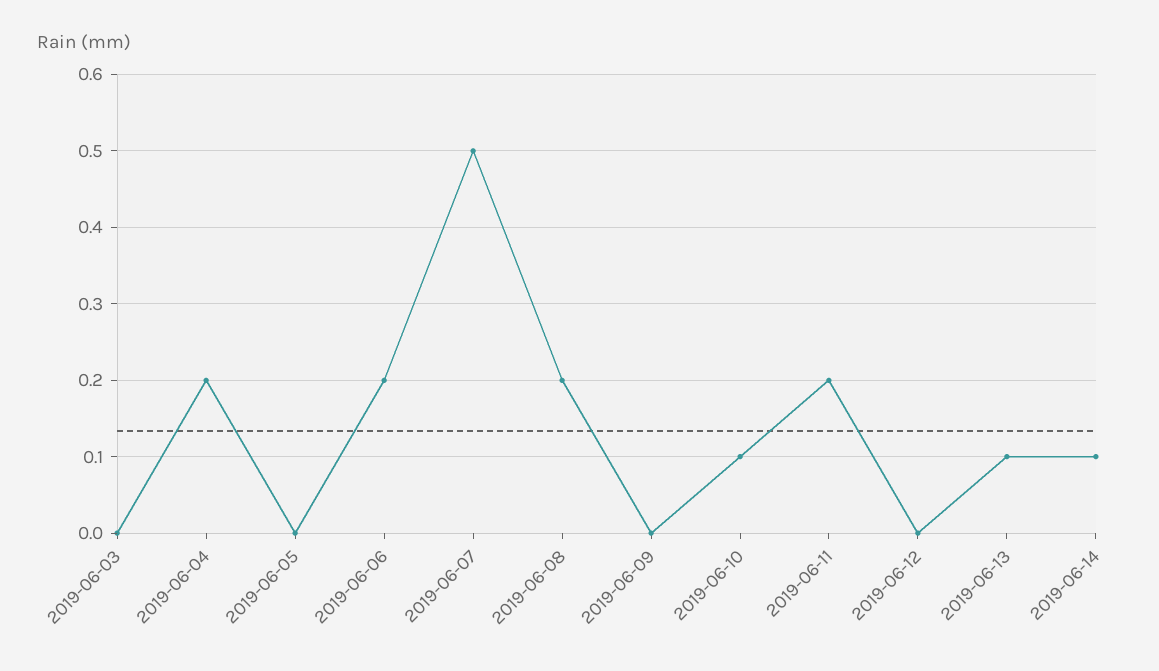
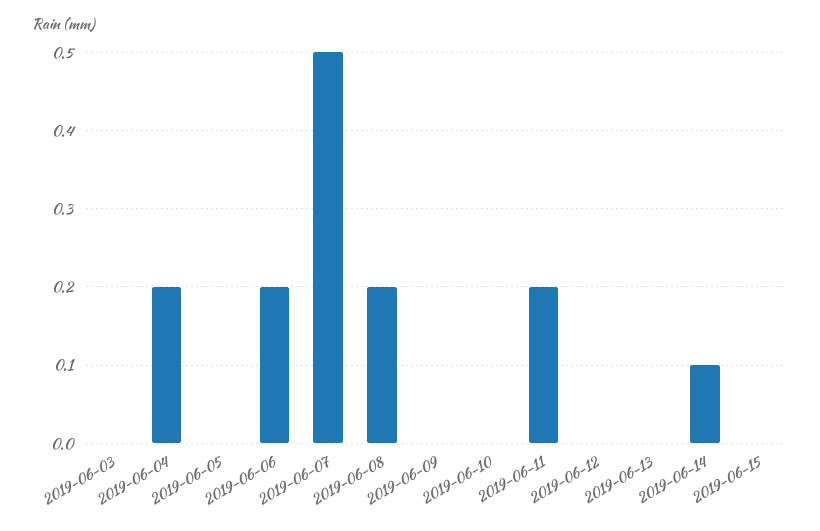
2019-06-10: 0.1 -> 0
2019-06-13: 0.1 -> 0
2019-06-15: none -> 0

